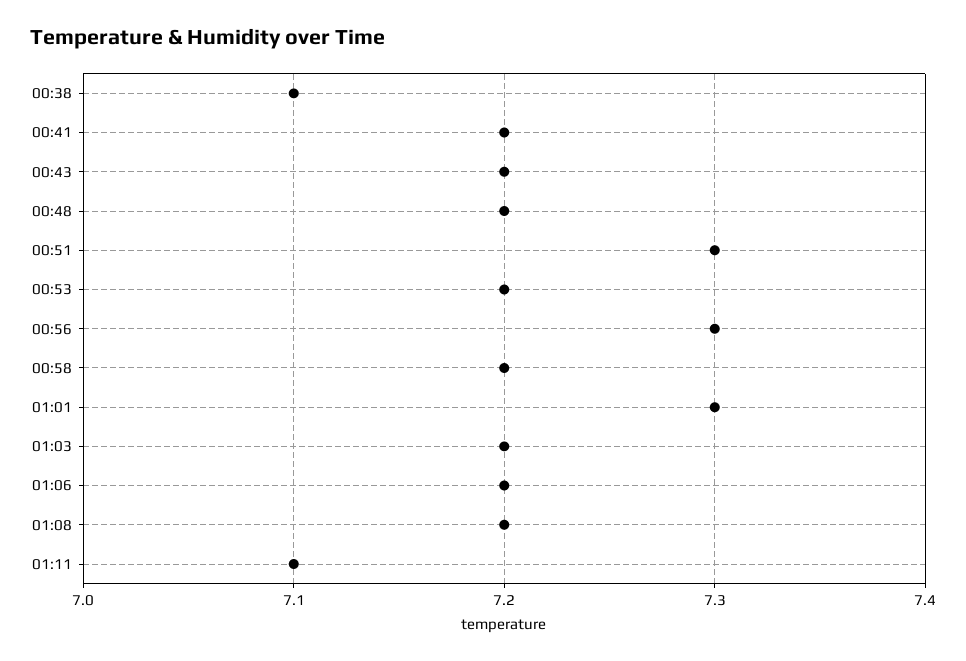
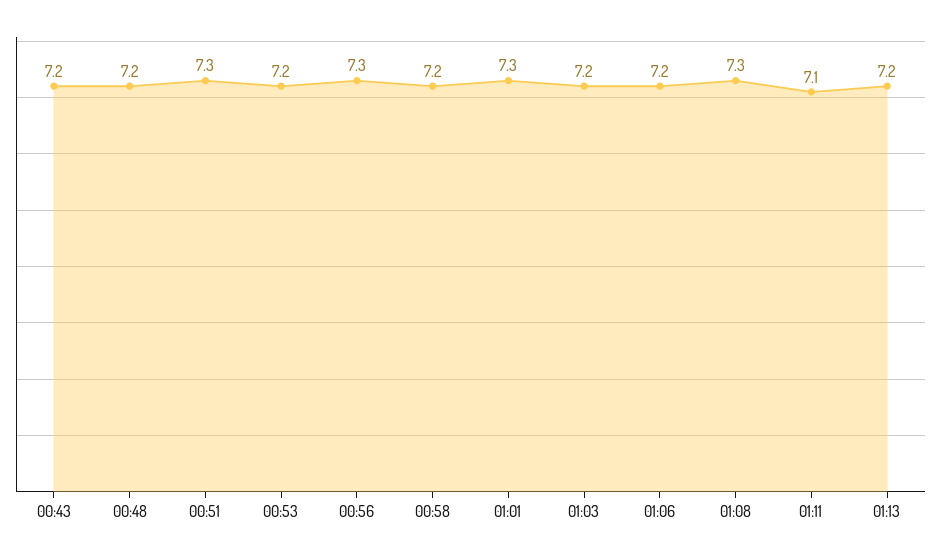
00:38: 7.1 -> none
00:41: 7.2 -> none
01:08: 7.2 -> 7.3
01:13: none -> 7.2

